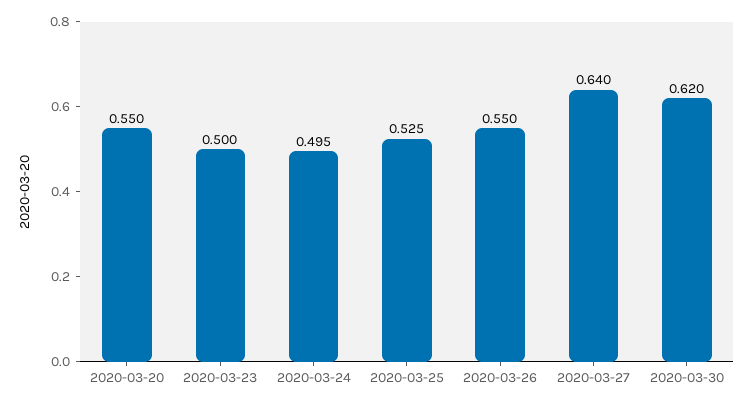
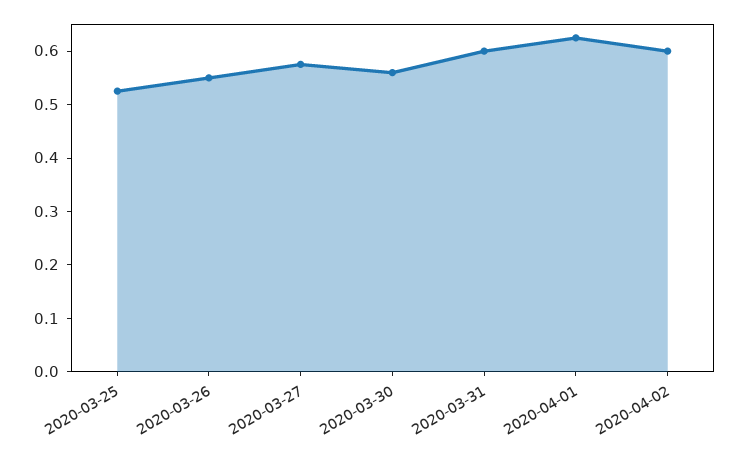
2020-03-20: 0.55 -> none
2020-03-23: 0.5 -> none
2020-03-24: 0.495 -> none
2020-03-27: 0.64 -> 0.58
2020-03-30: 0.62 -> 0.56
2020-03-31: none -> 0.6
2020-04-01: none -> 0.62
2020-04-02: none -> 0.6

